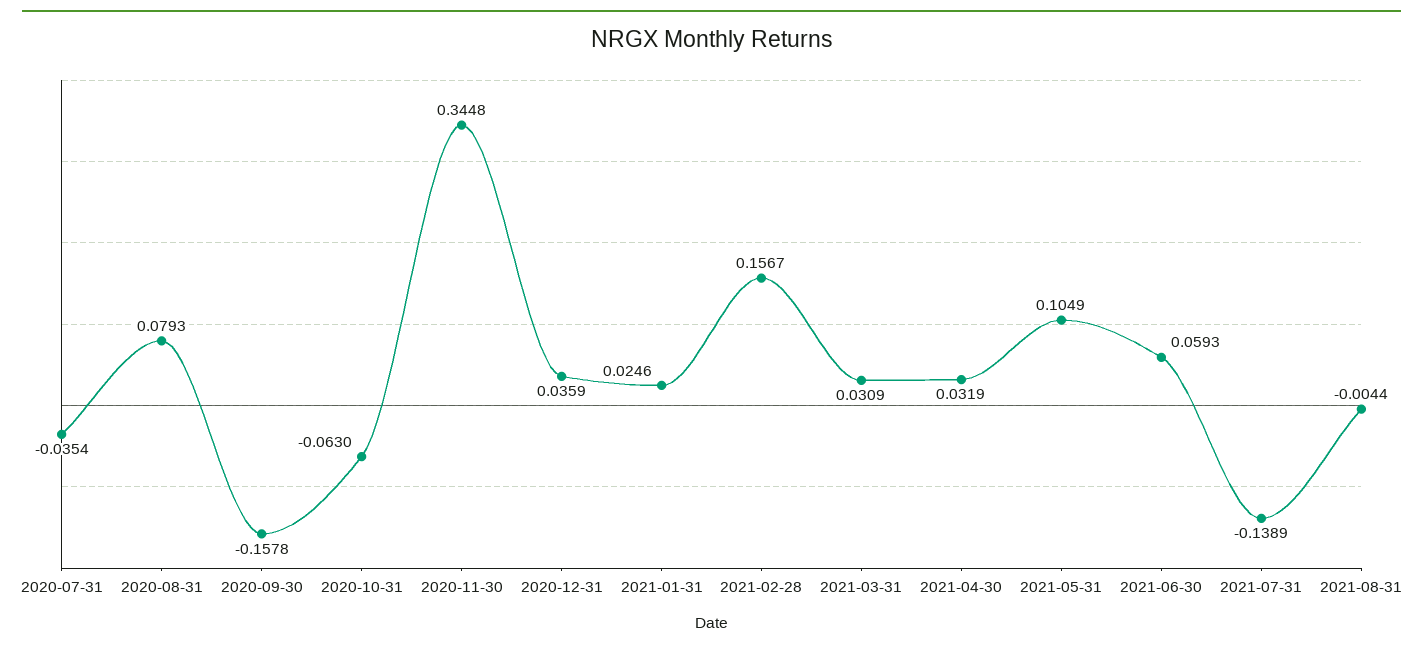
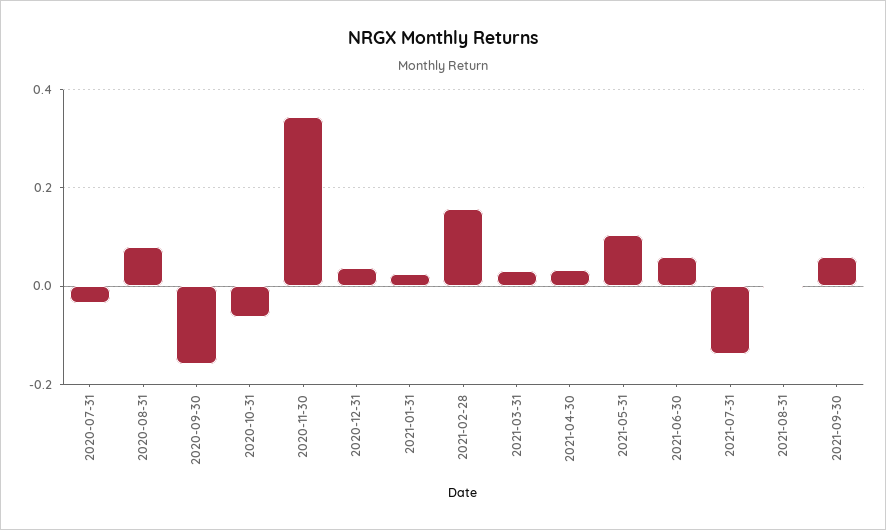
2021-09-30: none -> 0.06

